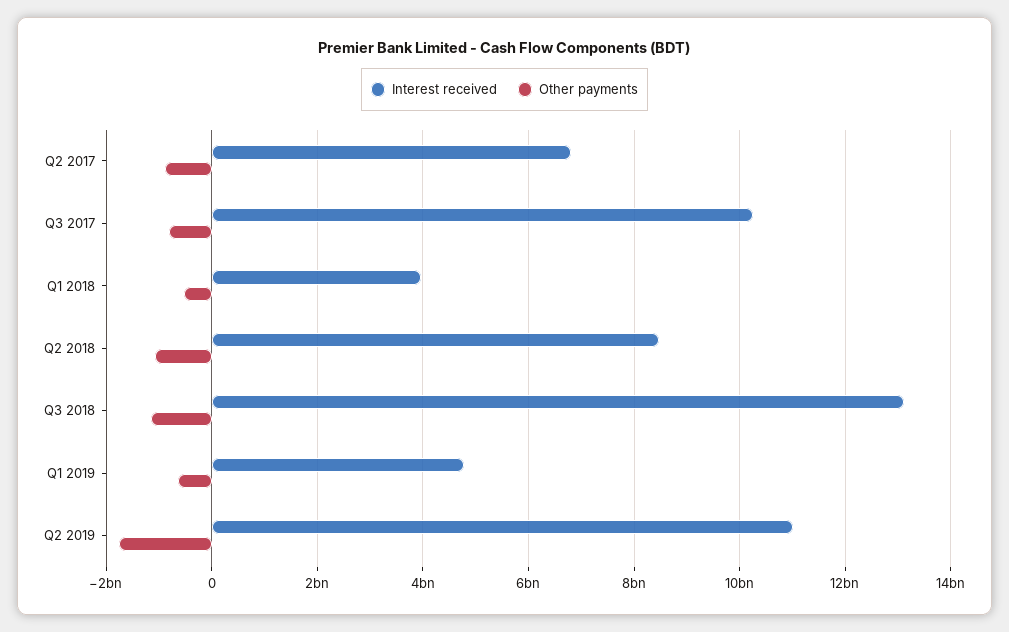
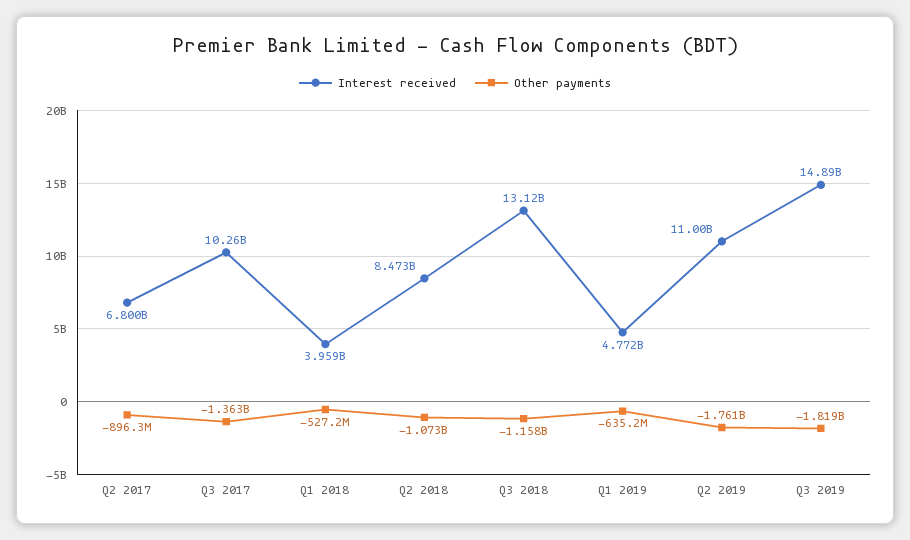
Other payments, Q3 2017: -800000000 -> -1363000000
Interest received, Q3 2019: none -> 14890000000
Other payments, Q3 2019: none -> -1819000000

